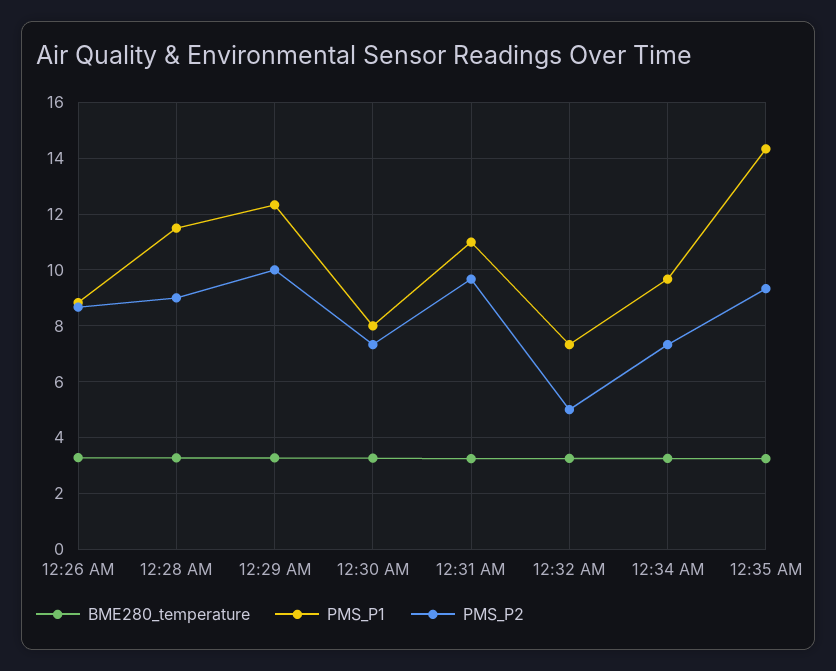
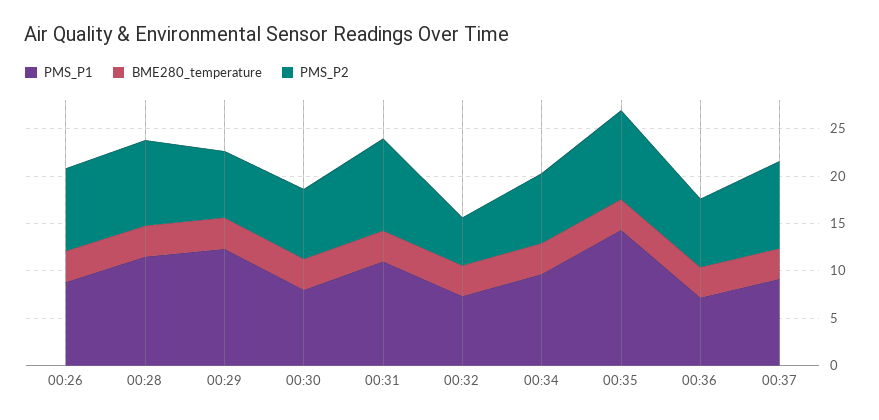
PMS_P2, 12:29 AM: 10 -> 7
PMS_P1, 00:36: none -> 7
BME280_temperature, 00:36: none -> 3
PMS_P2, 00:36: none -> 7
PMS_P1, 00:37: none -> 9
BME280_temperature, 00:37: none -> 3
PMS_P2, 00:37: none -> 9

